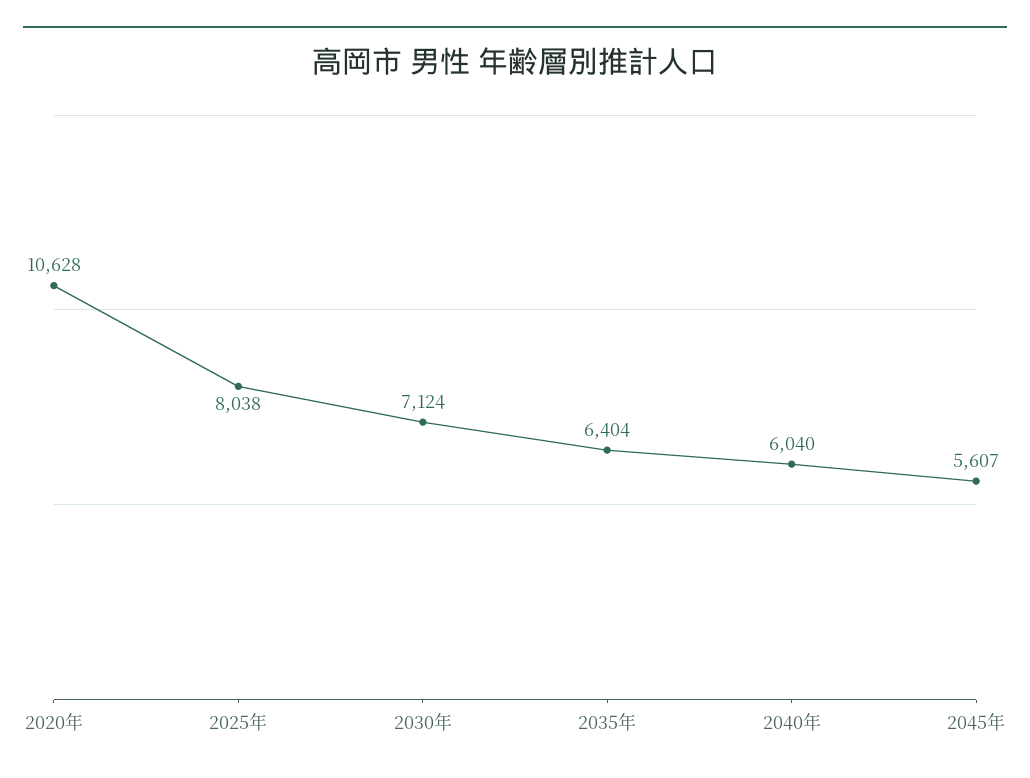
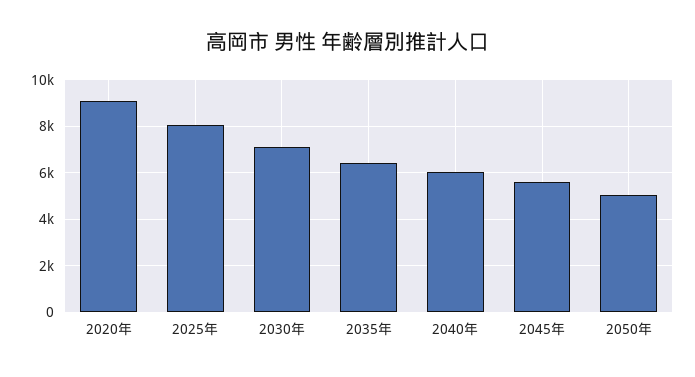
2020年: 10628 -> 9000
2050年: none -> 5000

